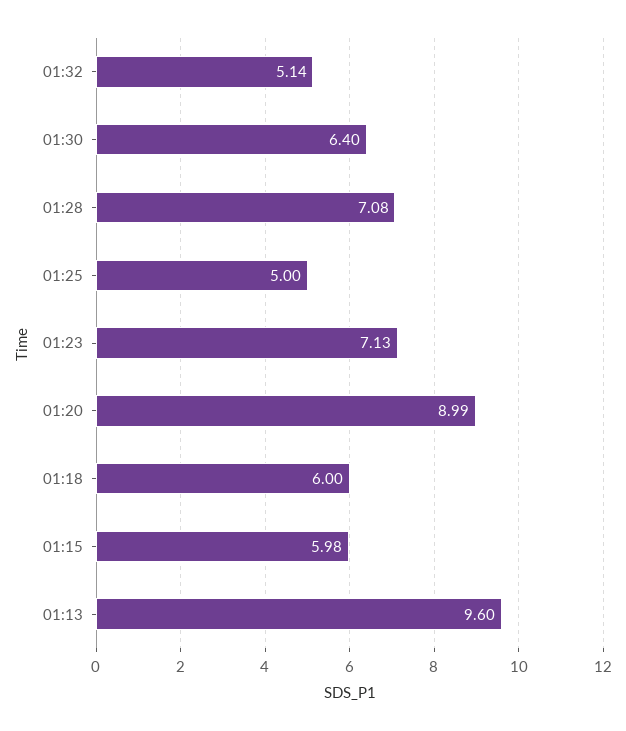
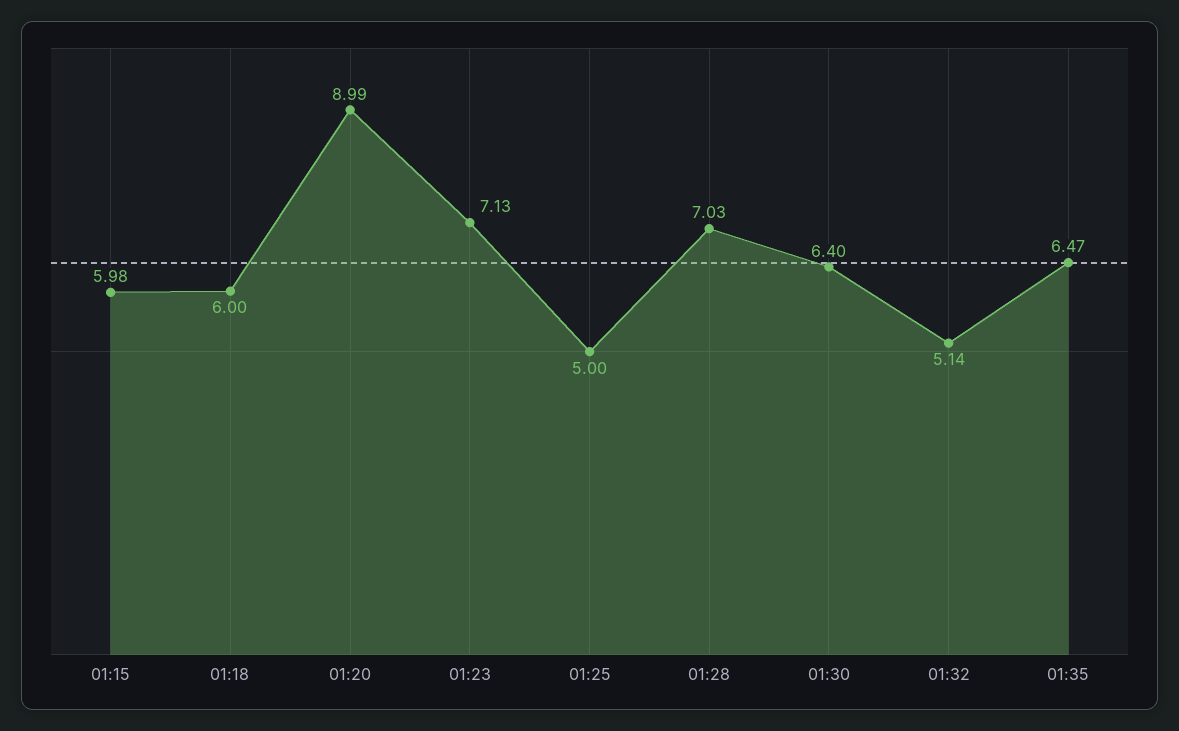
01:28: 7.08 -> 7.03
01:13: 9.6 -> none
01:35: none -> 6.47

